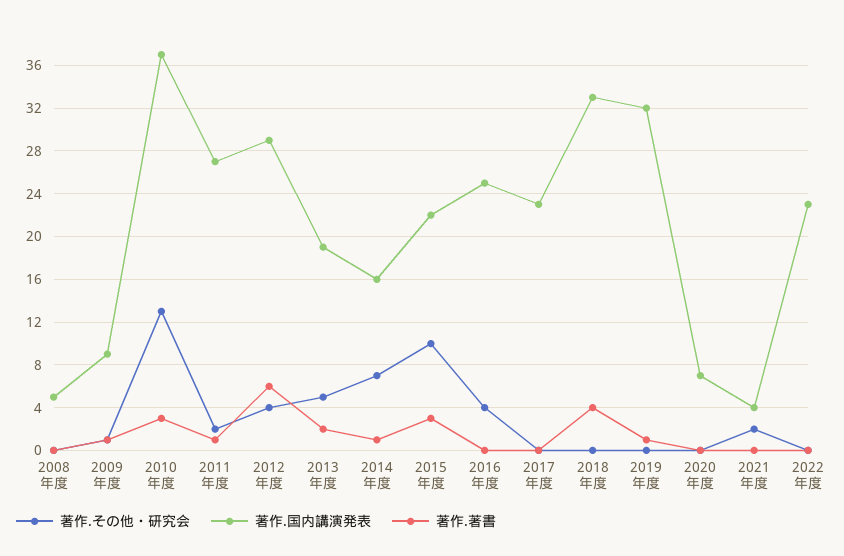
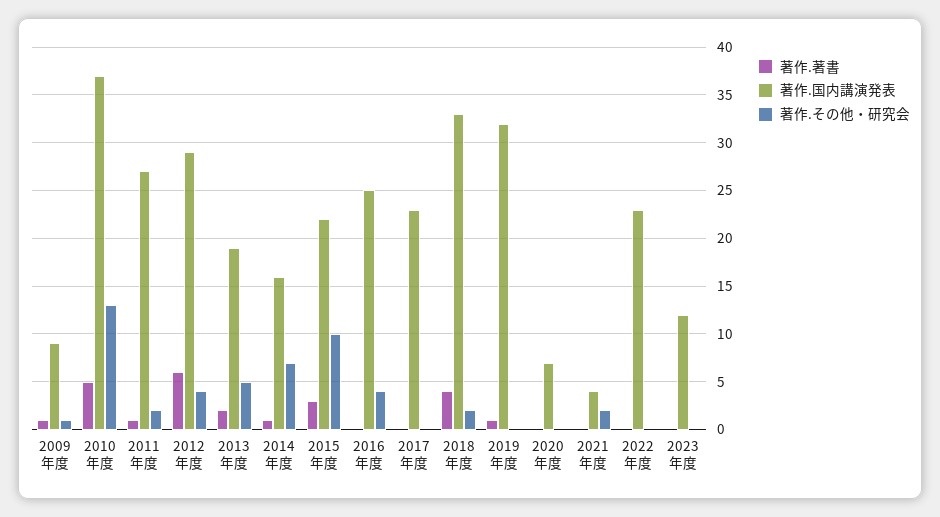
著作.その他・研究会, 2008年度: 0 -> none
著作.国内講演発表, 2008年度: 5 -> none
著作.著書, 2008年度: 0 -> none
著作.著書, 2010年度: 3 -> 5
著作.その他・研究会, 2018年度: 0 -> 2
著作.著書, 2023年度: none -> 0
著作.国内講演発表, 2023年度: none -> 12
著作.その他・研究会, 2023年度: none -> 0

